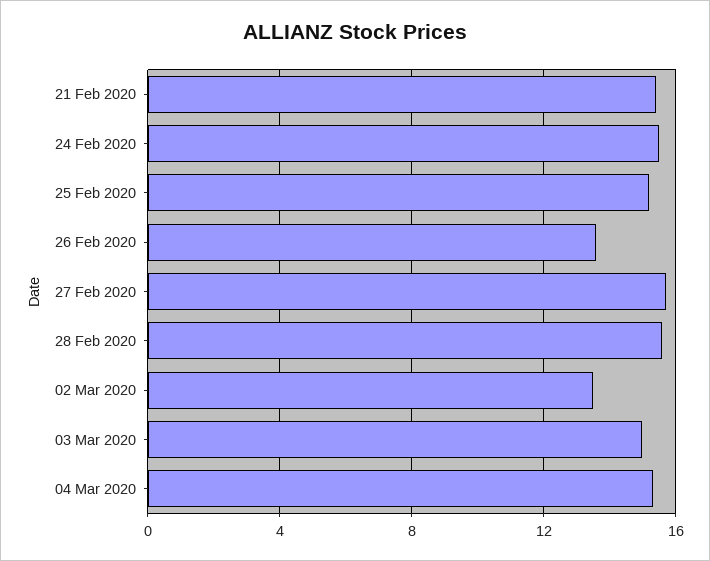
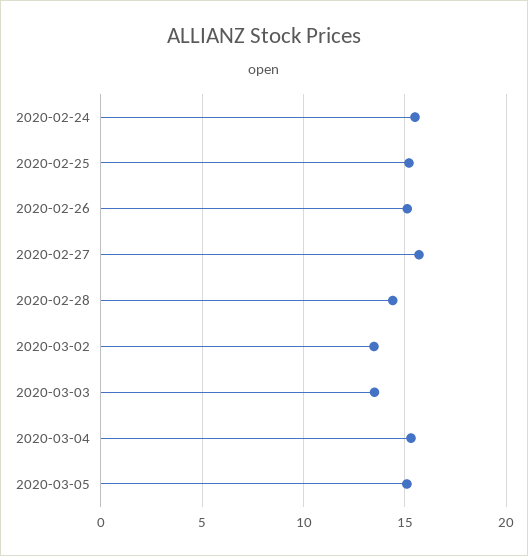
21 Feb 2020: 15.5 -> none
26 Feb 2020: 13.5 -> 15
28 Feb 2020: 15.5 -> 14.5
03 Mar 2020: 15 -> 13.5
2020-03-05: none -> 15

